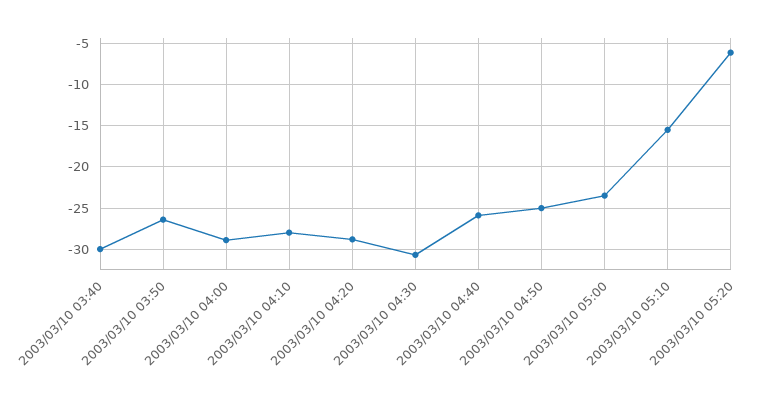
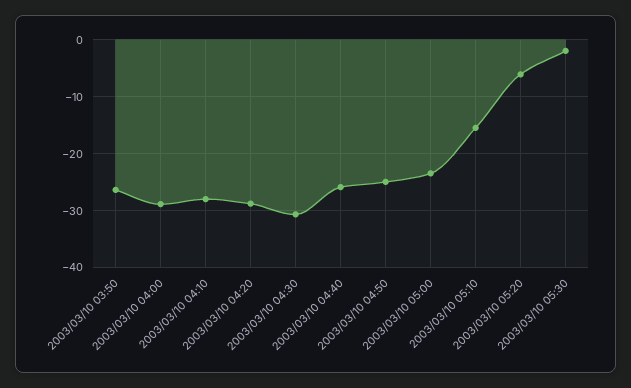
2003/03/10 03:40: -30 -> none
2003/03/10 05:30: none -> -2

